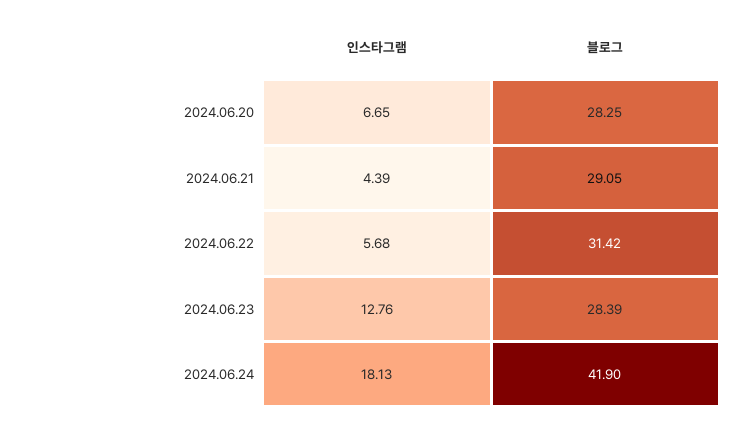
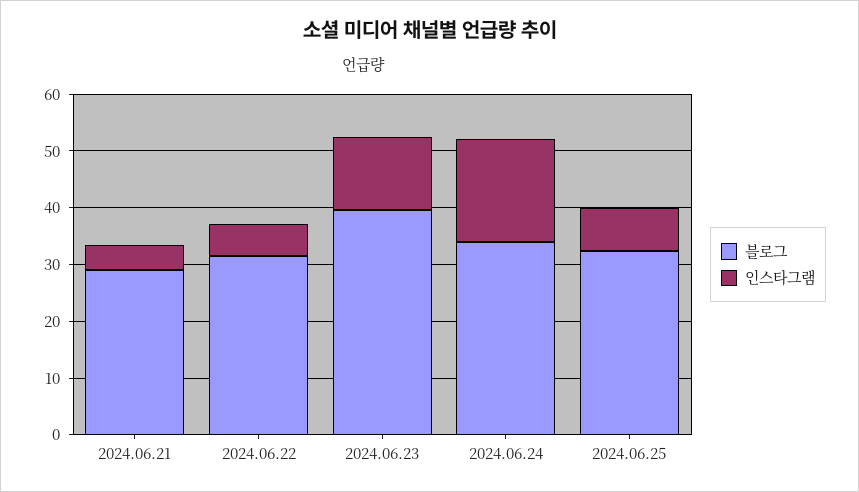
인스타그램, 2024.06.20: 6.65 -> none
블로그, 2024.06.20: 28.25 -> none
블로그, 2024.06.23: 28.39 -> 40
블로그, 2024.06.24: 41.9 -> 34
블로그, 2024.06.25: none -> 32
인스타그램, 2024.06.25: none -> 8

